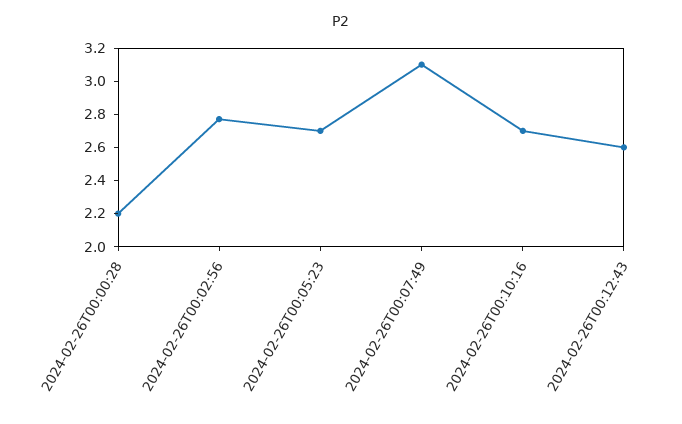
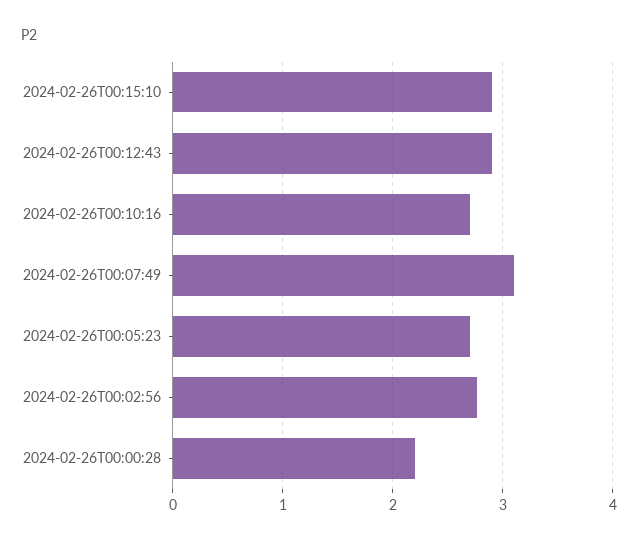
2024-02-26T00:12:43: 2.6 -> 2.9
2024-02-26T00:15:10: none -> 2.9

